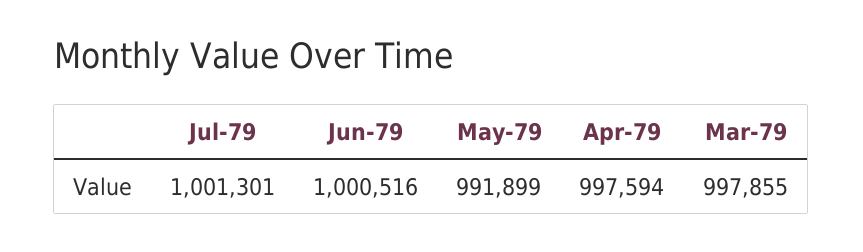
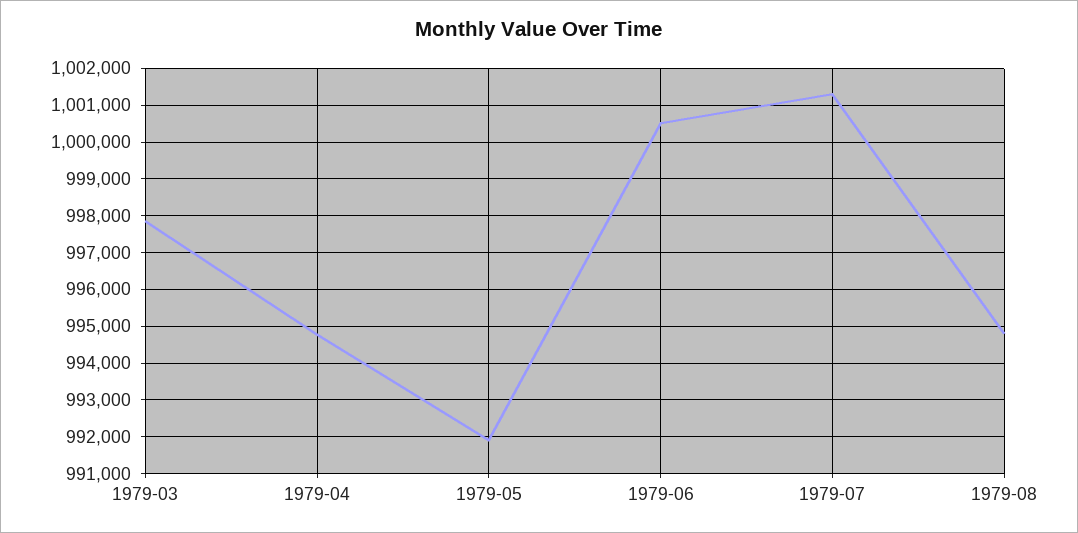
Apr-79: 997594 -> 994800
1979-08: none -> 994800

